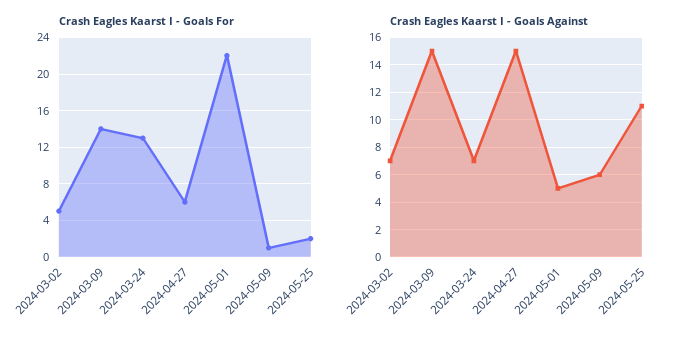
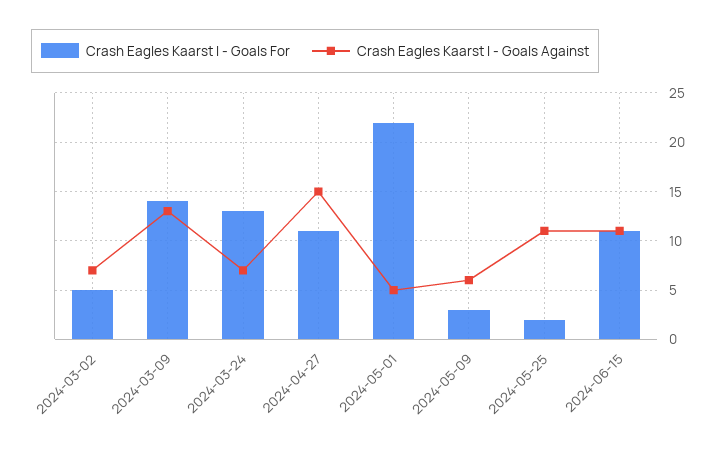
Crash Eagles Kaarst I - Goals For, 2024-04-27: 6 -> 11
Crash Eagles Kaarst I - Goals For, 2024-05-09: 1 -> 3
Crash Eagles Kaarst I - Goals Against, 2024-03-09: 15 -> 13
Crash Eagles Kaarst I - Goals For, 2024-06-15: none -> 11
Crash Eagles Kaarst I - Goals Against, 2024-06-15: none -> 11

